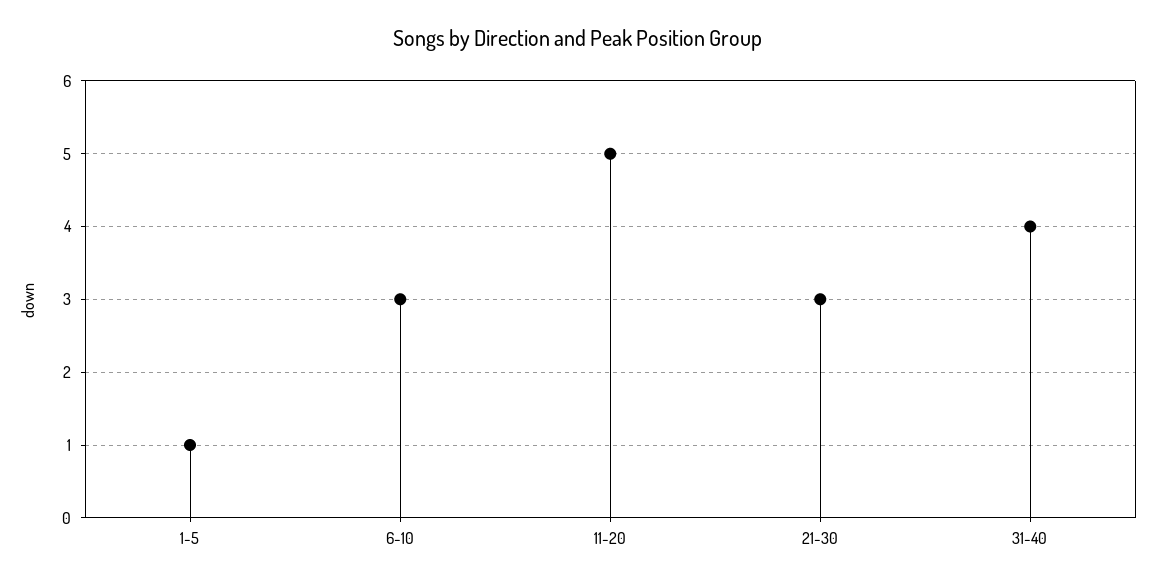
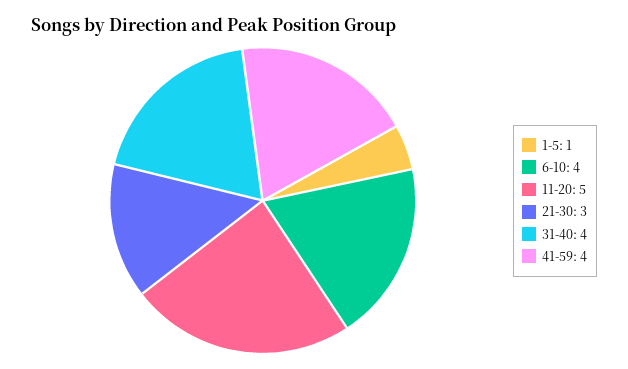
6-10: 3 -> 4
41-59: none -> 4

